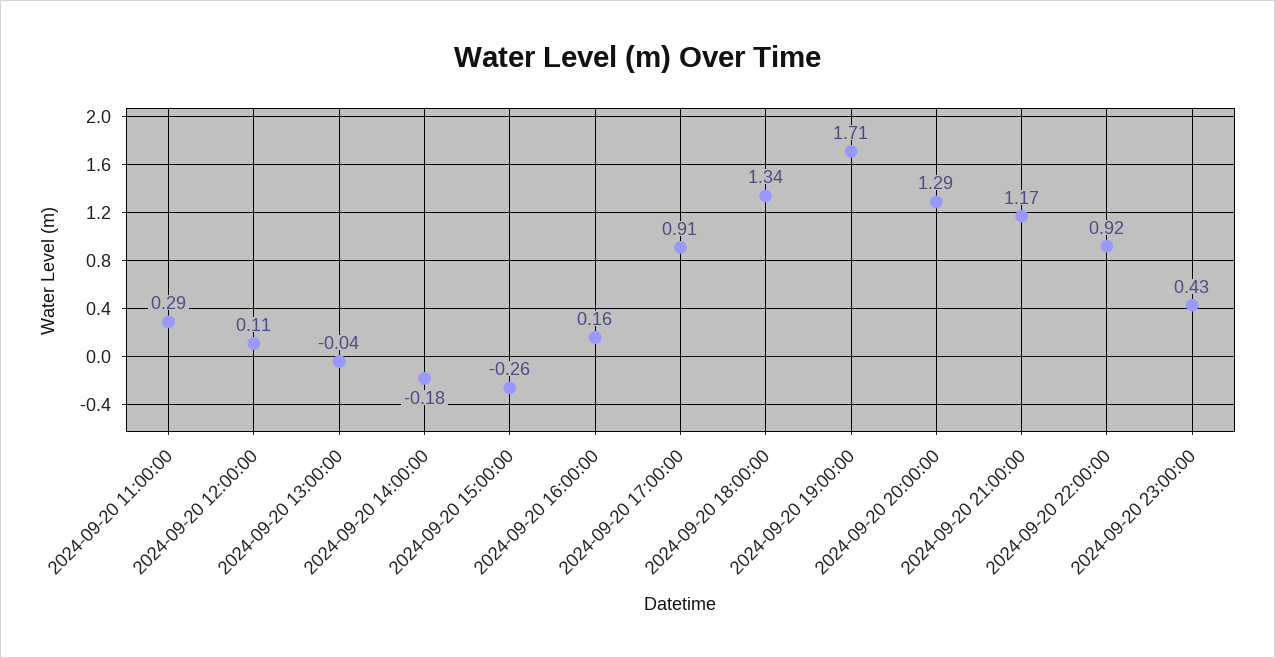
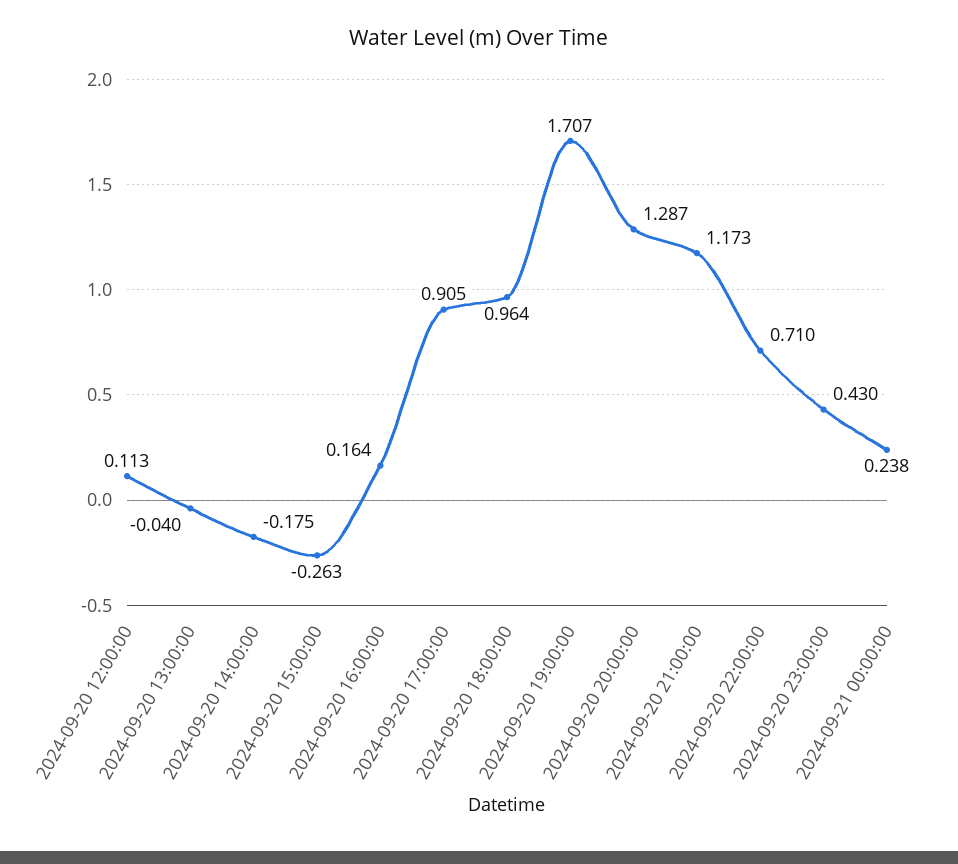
2024-09-20 11:00:00: 0.29 -> none
2024-09-20 18:00:00: 1.34 -> 0.964
2024-09-20 22:00:00: 0.92 -> 0.71
2024-09-21 00:00:00: none -> 0.238

